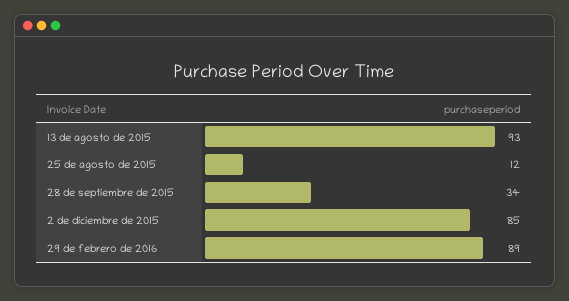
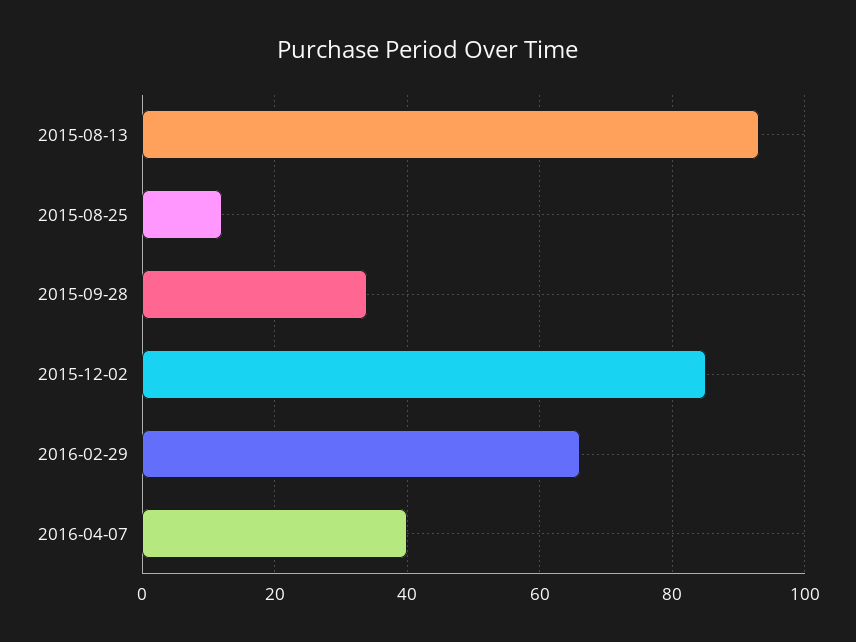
29 de febrero de 2016: 89 -> 65
2016-04-07: none -> 40

